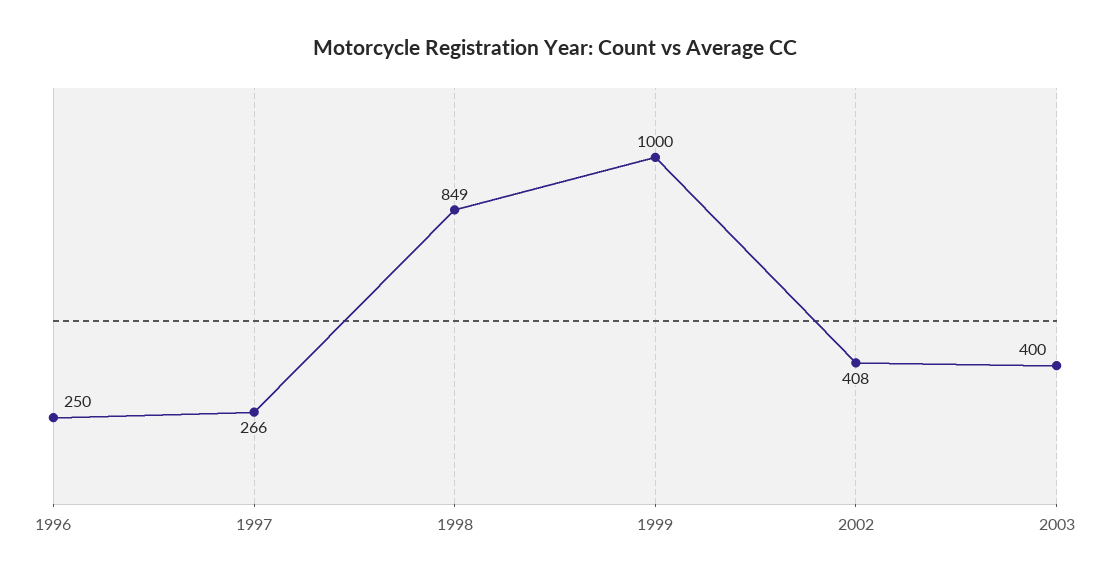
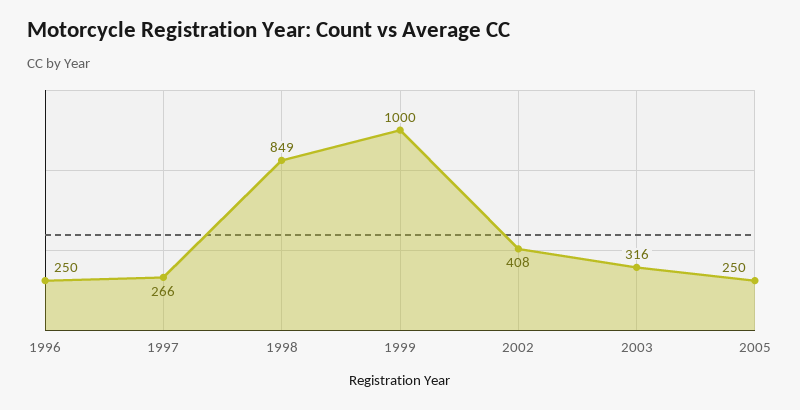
2003: 400 -> 316
2005: none -> 250

